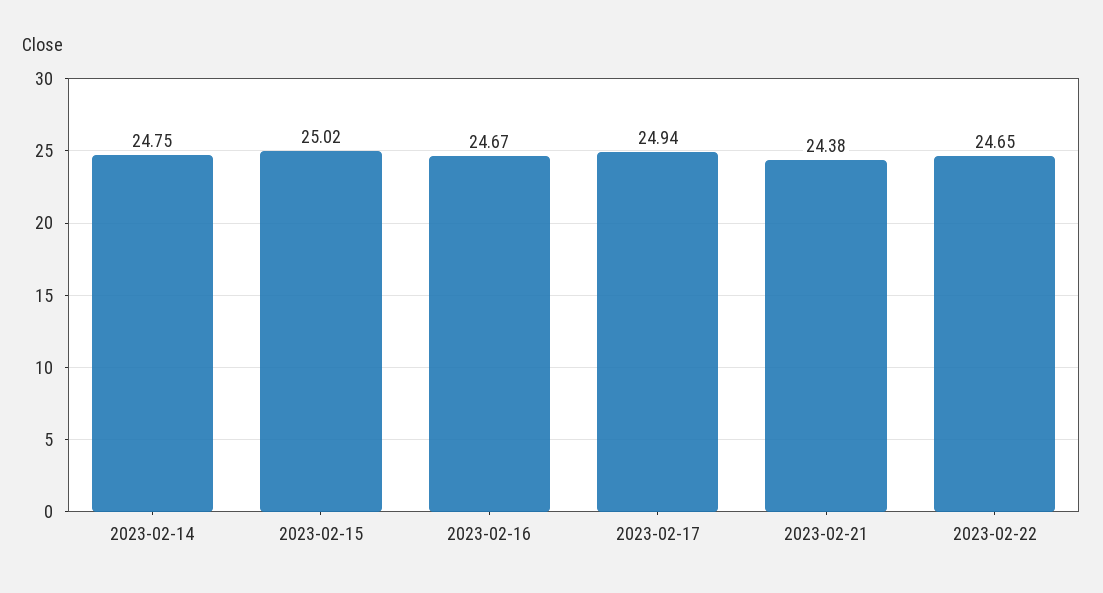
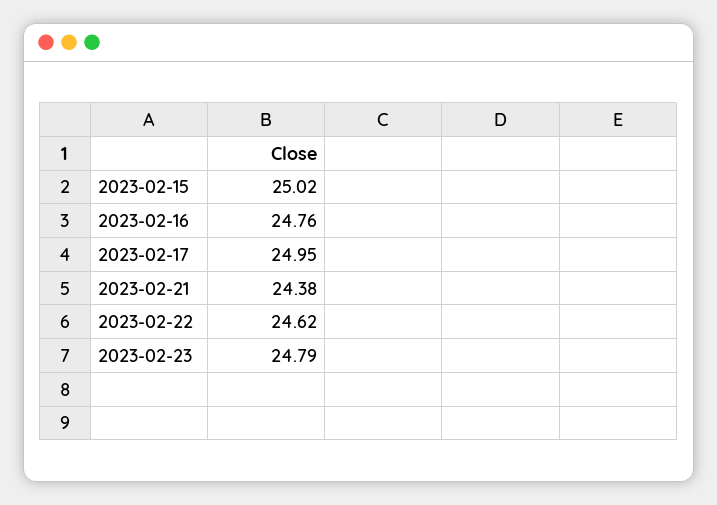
2023-02-14: 24.75 -> none
2023-02-16: 24.67 -> 24.76
2023-02-17: 24.94 -> 24.95
2023-02-22: 24.65 -> 24.62
2023-02-23: none -> 24.79

